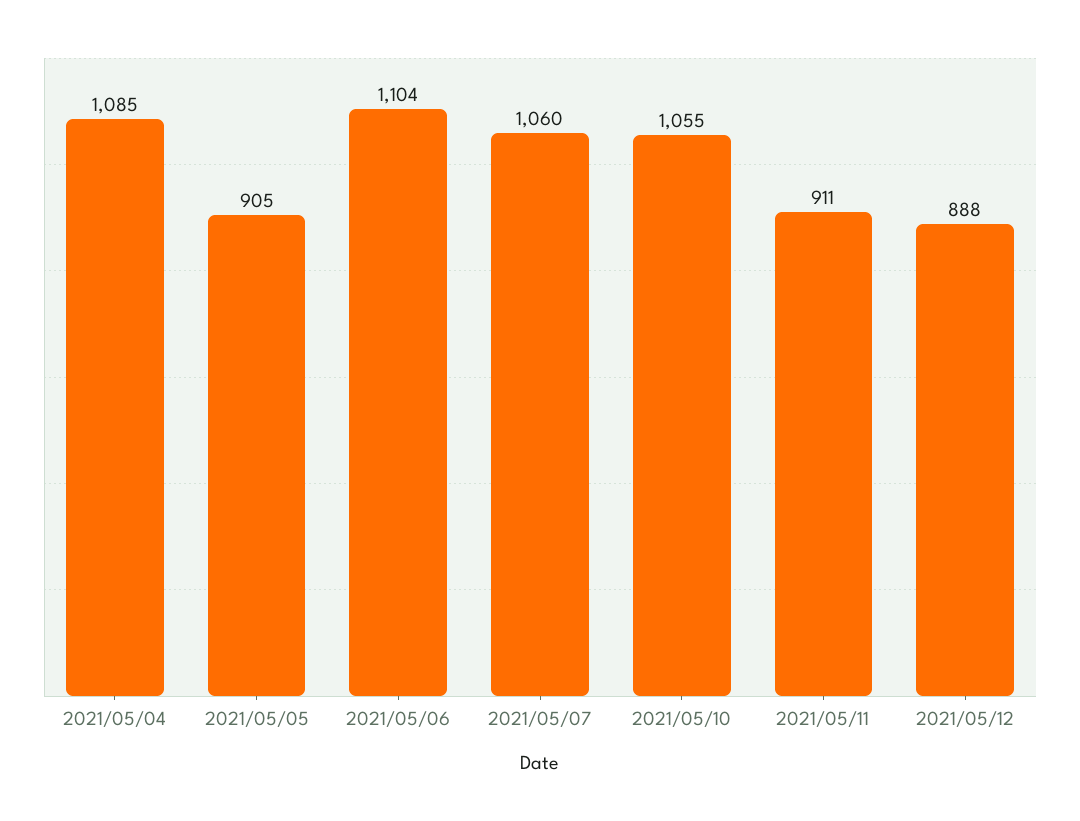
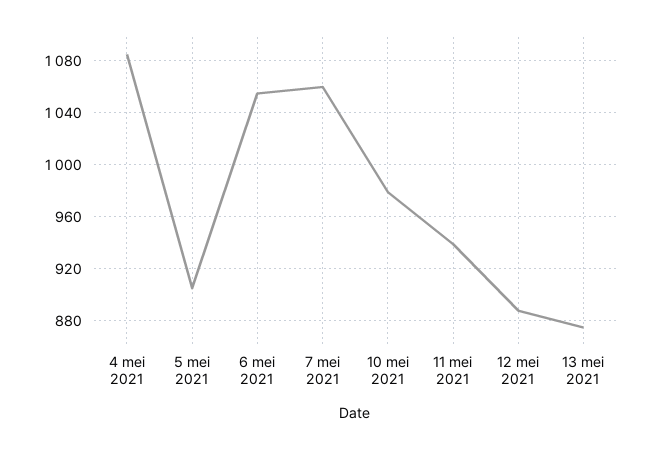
2021/05/06: 1104 -> 1055
2021/05/10: 1055 -> 980
2021/05/11: 911 -> 940
13 mei 2021: none -> 875

